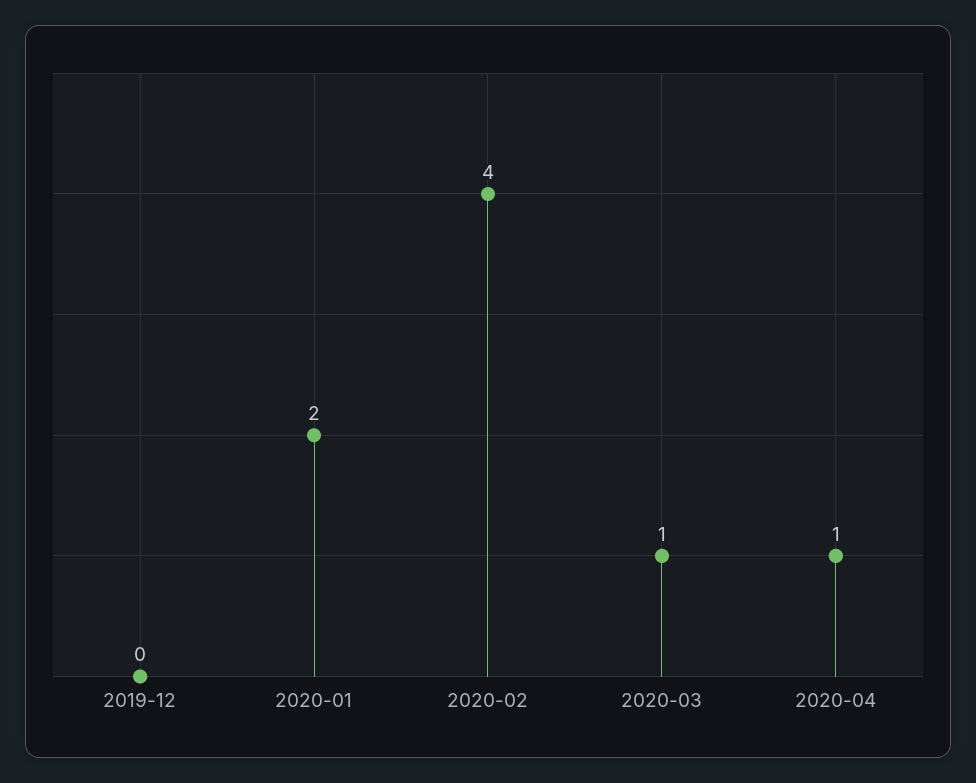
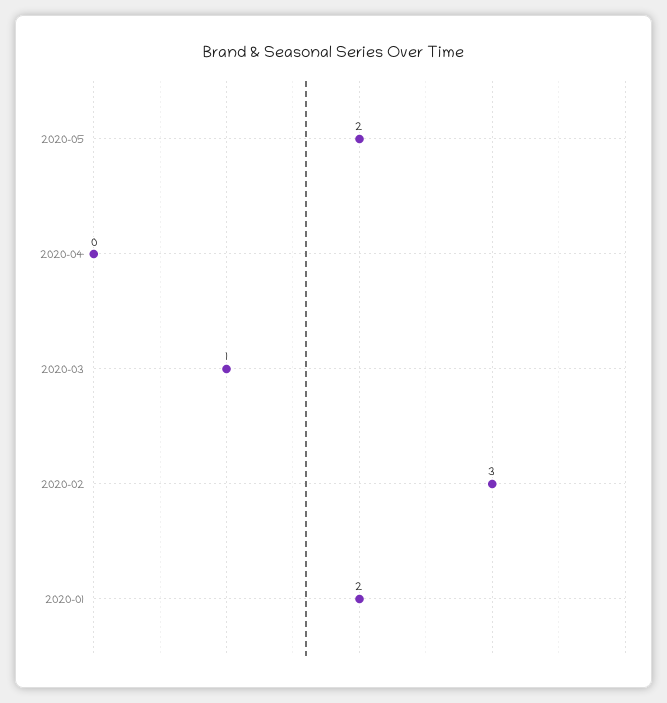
2019-12: 0 -> none
2020-02: 4 -> 3
2020-04: 1 -> 0
2020-05: none -> 2

